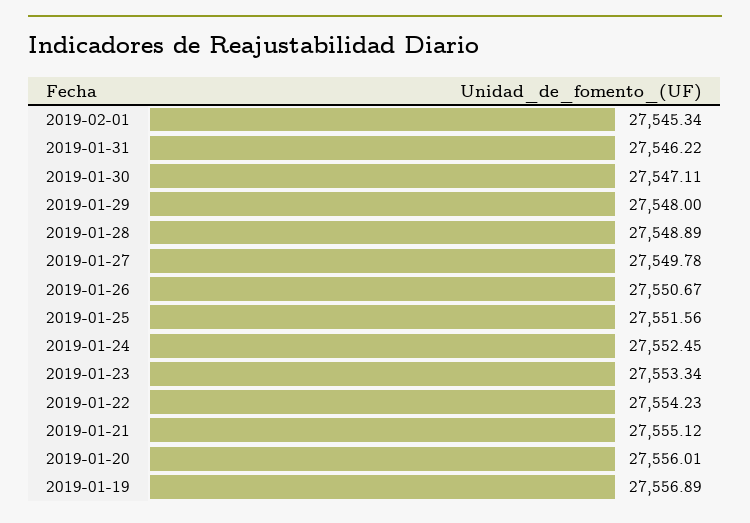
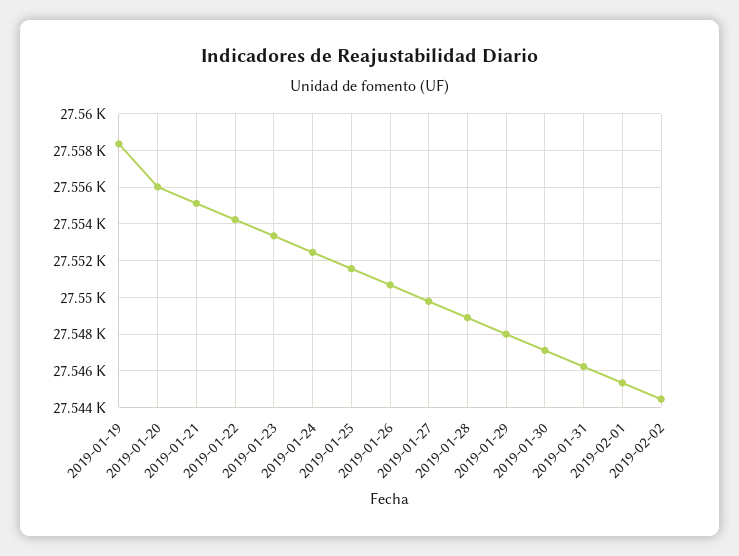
2019-01-19: 27556.89 -> 27558.5
2019-02-02: none -> 27544.5

